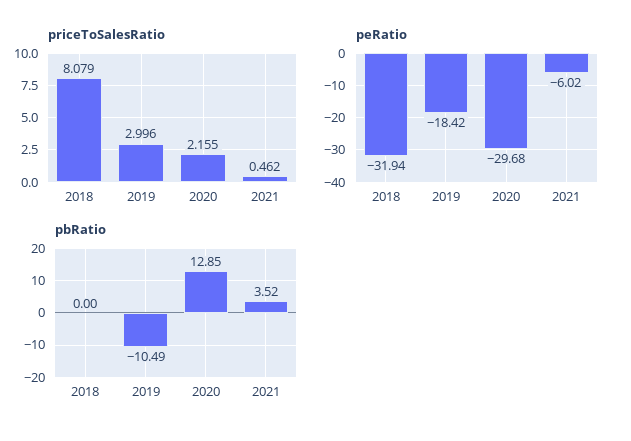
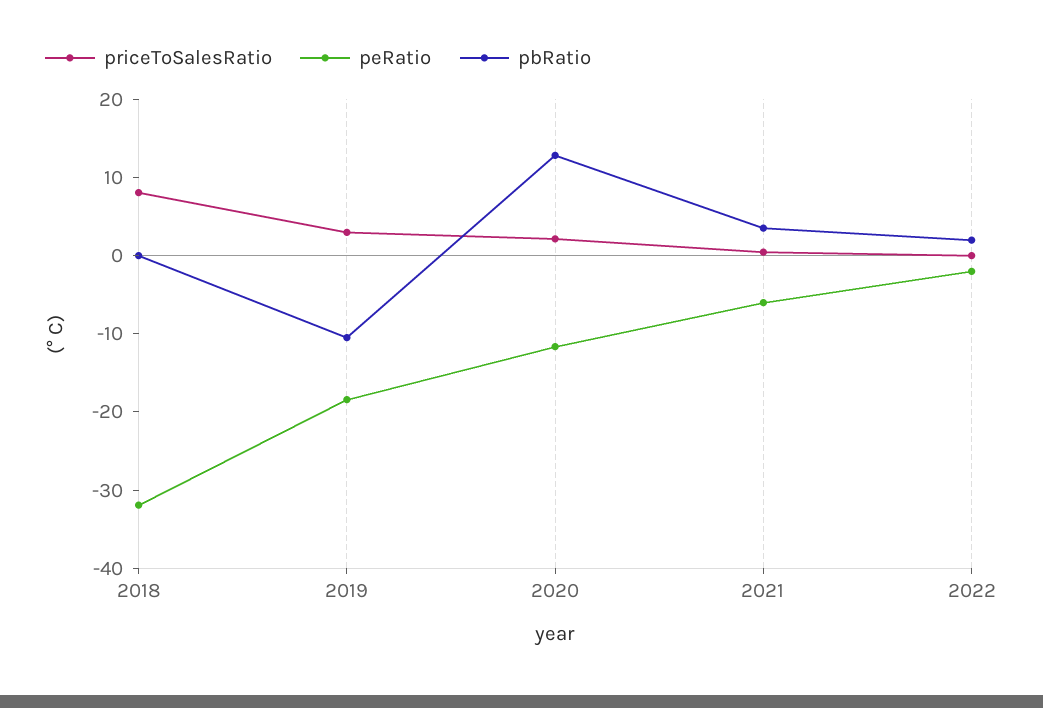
peRatio, 2020: -29.68 -> -12
priceToSalesRatio, 2022: none -> 0
peRatio, 2022: none -> -2
pbRatio, 2022: none -> 2

